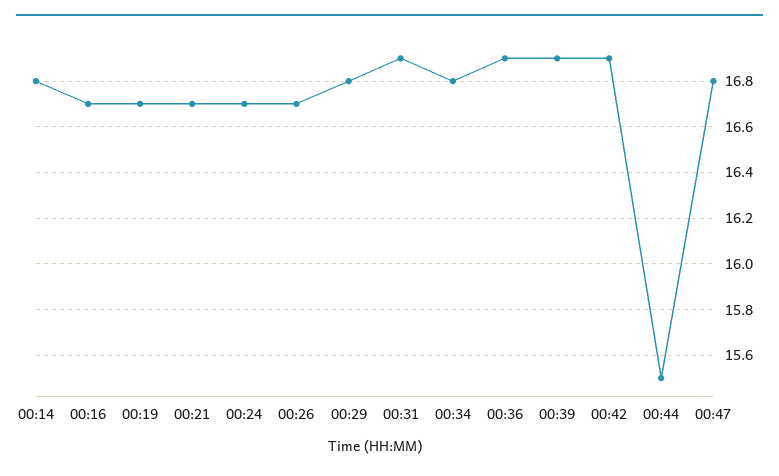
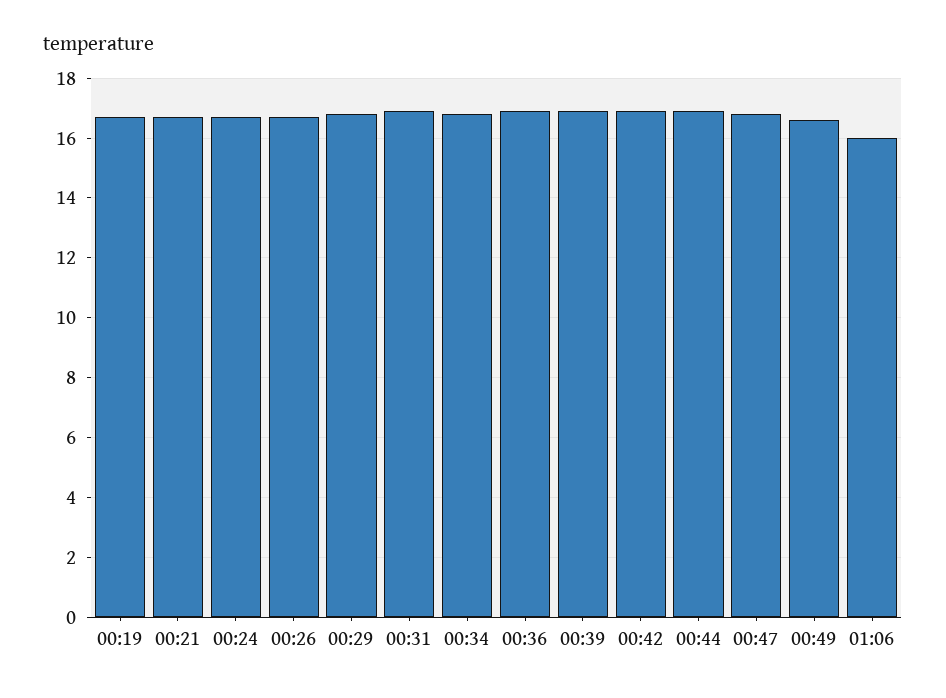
00:14: 16.8 -> none
00:16: 16.7 -> none
00:44: 15.5 -> 17
00:49: none -> 16.5
01:06: none -> 16

